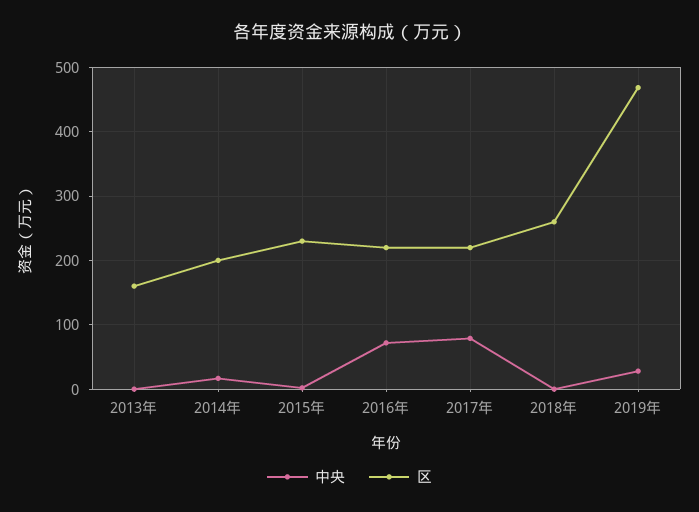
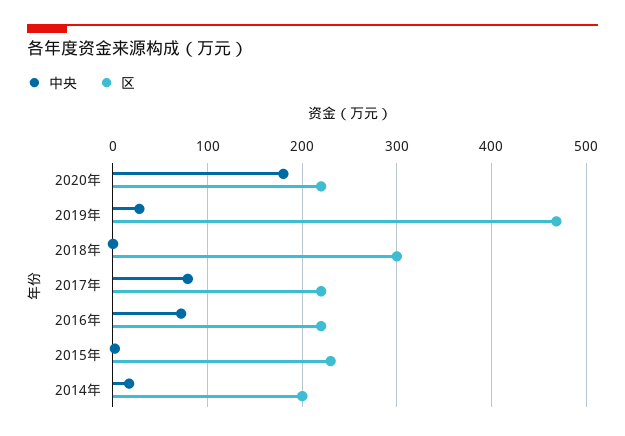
中央, 2013年: 0 -> none
区, 2013年: 160 -> none
区, 2018年: 260 -> 300
中央, 2020年: none -> 180
区, 2020年: none -> 220

